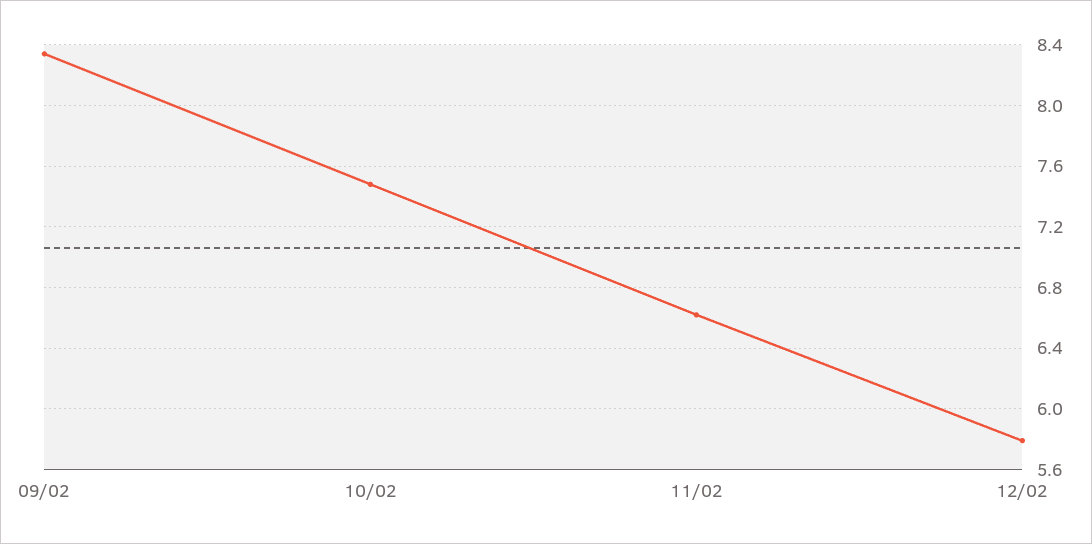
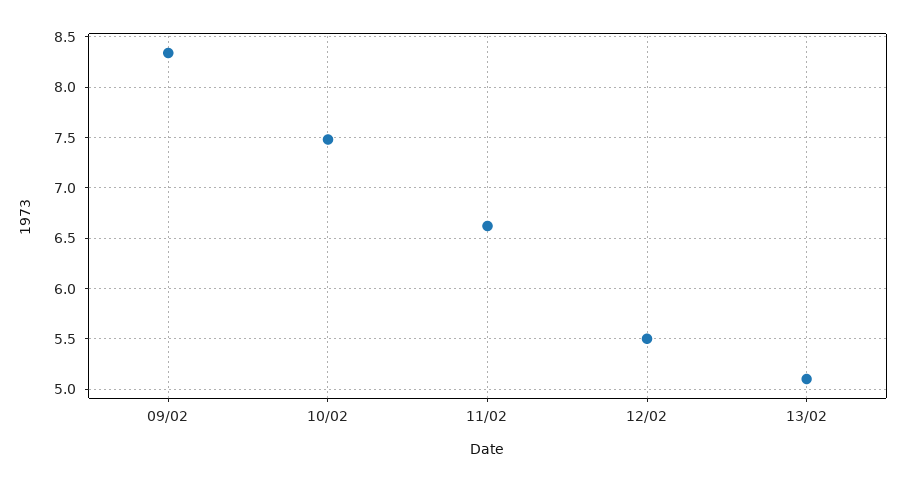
12/02: 5.8 -> 5.5
13/02: none -> 5.1

